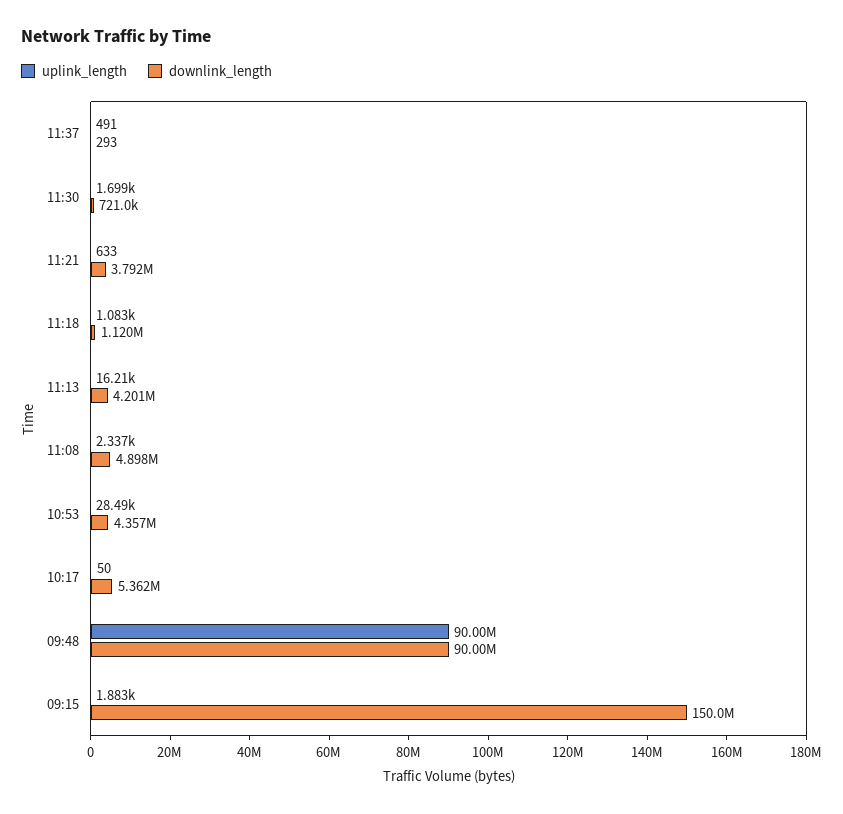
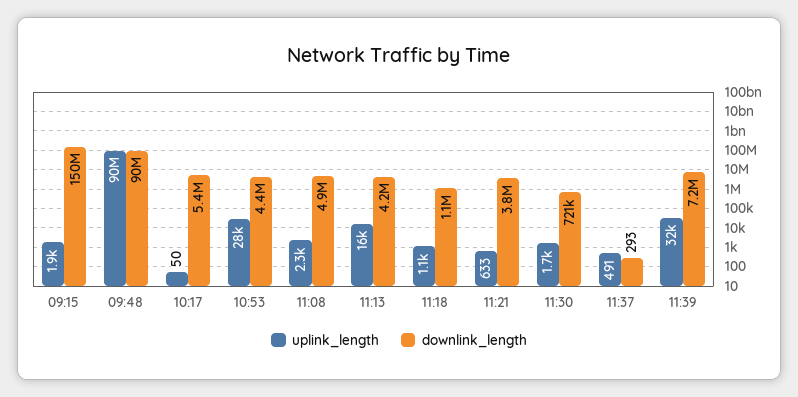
uplink_length, 11:39: none -> 32000
downlink_length, 11:39: none -> 7200000

